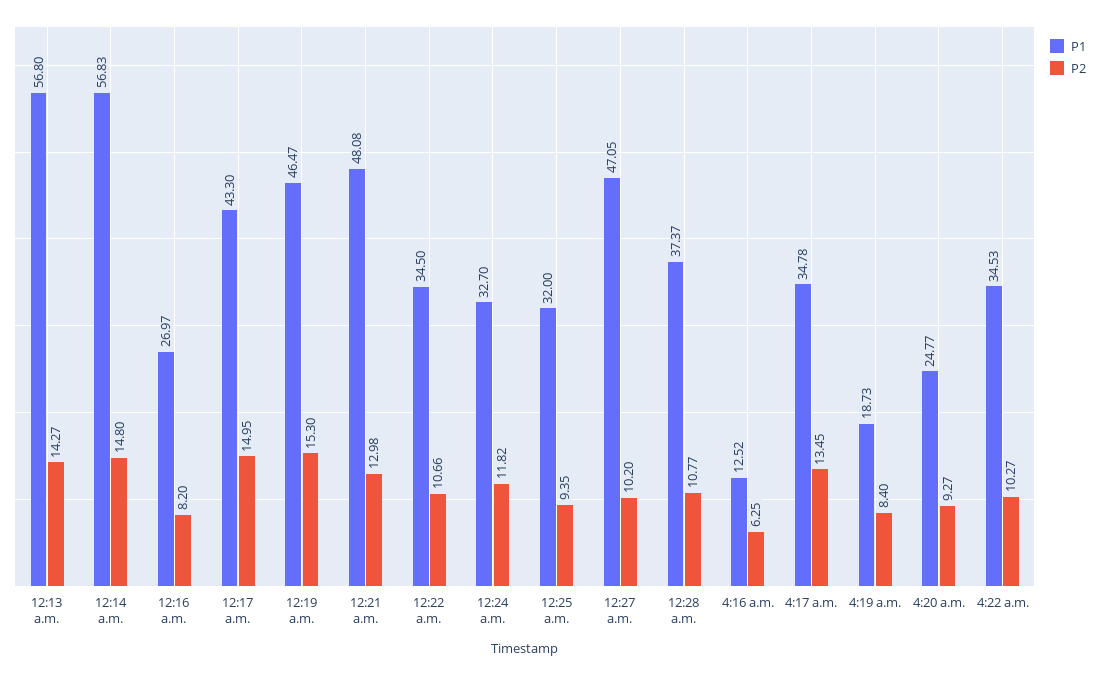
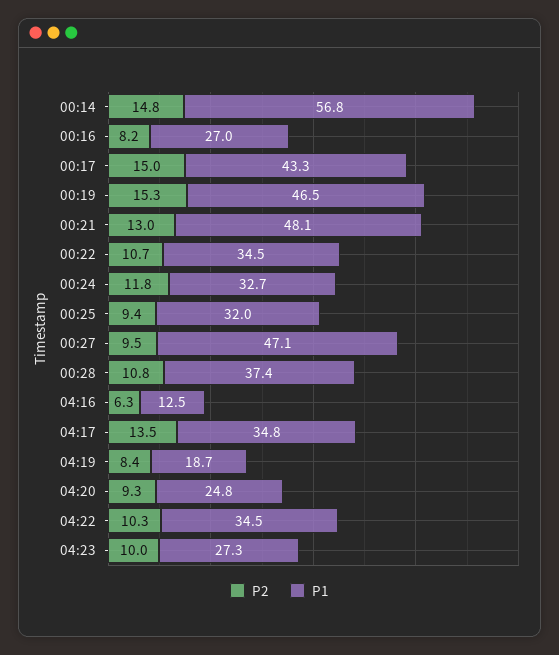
P1, 12:13 a.m.: 56.8 -> none
P2, 12:13 a.m.: 14.27 -> none
P2, 12:27 a.m.: 10.2 -> 9.5
P2, 04:23: none -> 10
P1, 04:23: none -> 27.3

